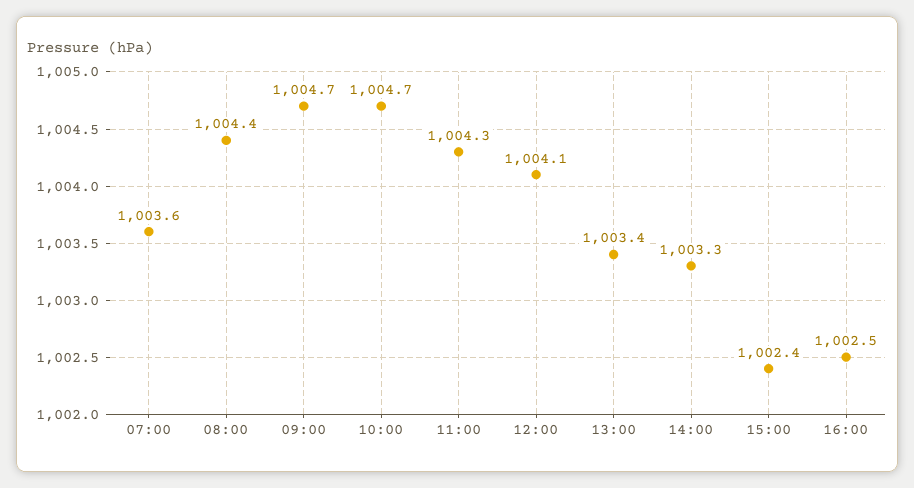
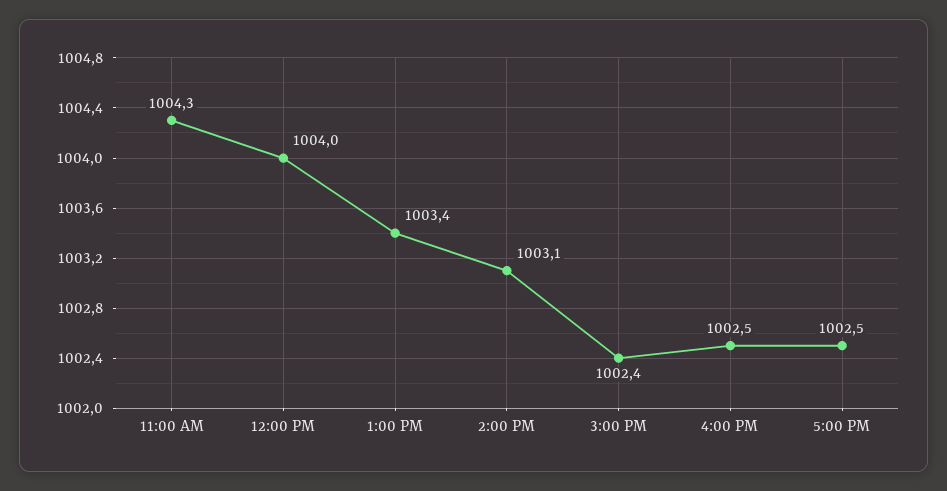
07:00: 1003.6 -> none
08:00: 1004.4 -> none
09:00: 1004.7 -> none
10:00: 1004.7 -> none
12:00: 1004.1 -> 1004
14:00: 1003.3 -> 1003.1
5:00 PM: none -> 1002.5

